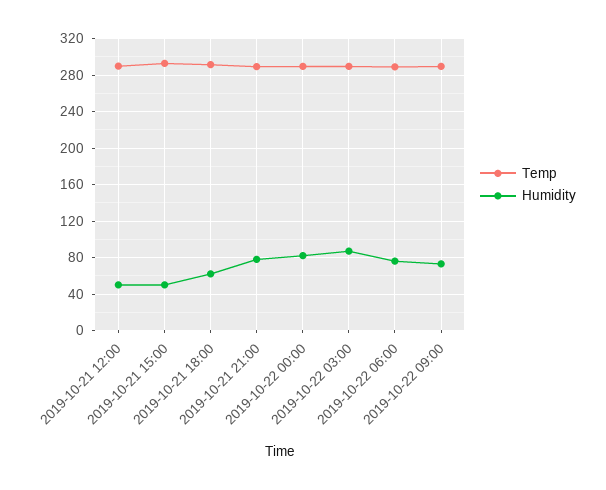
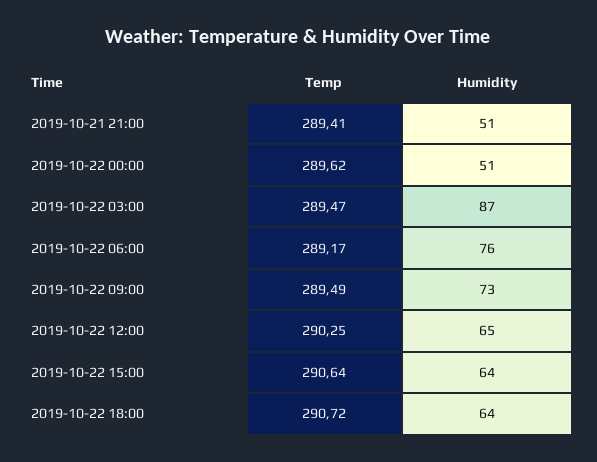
Temp, 2019-10-21 12:00: 290 -> none
Humidity, 2019-10-21 12:00: 50 -> none
Temp, 2019-10-21 15:00: 290 -> none
Humidity, 2019-10-21 15:00: 50 -> none
Temp, 2019-10-21 18:00: 290 -> none
Humidity, 2019-10-21 18:00: 60 -> none
Humidity, 2019-10-21 21:00: 80 -> 51
Humidity, 2019-10-22 00:00: 80 -> 51
Temp, 2019-10-22 12:00: none -> 290.25
Humidity, 2019-10-22 12:00: none -> 65
Temp, 2019-10-22 15:00: none -> 290.64
Humidity, 2019-10-22 15:00: none -> 64
Temp, 2019-10-22 18:00: none -> 290.72
Humidity, 2019-10-22 18:00: none -> 64

